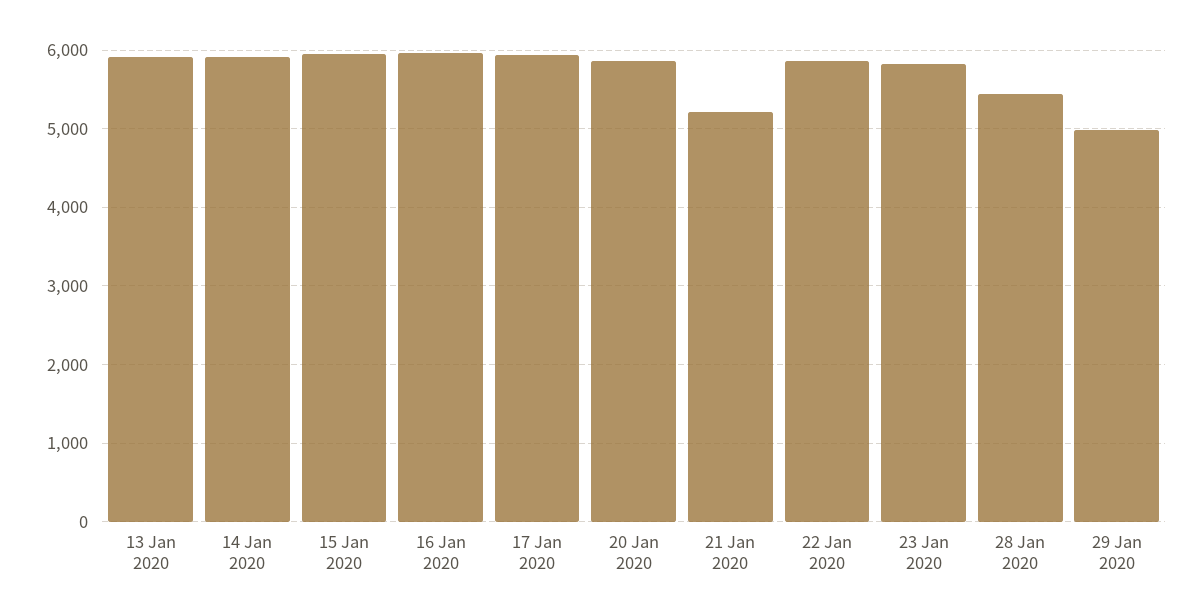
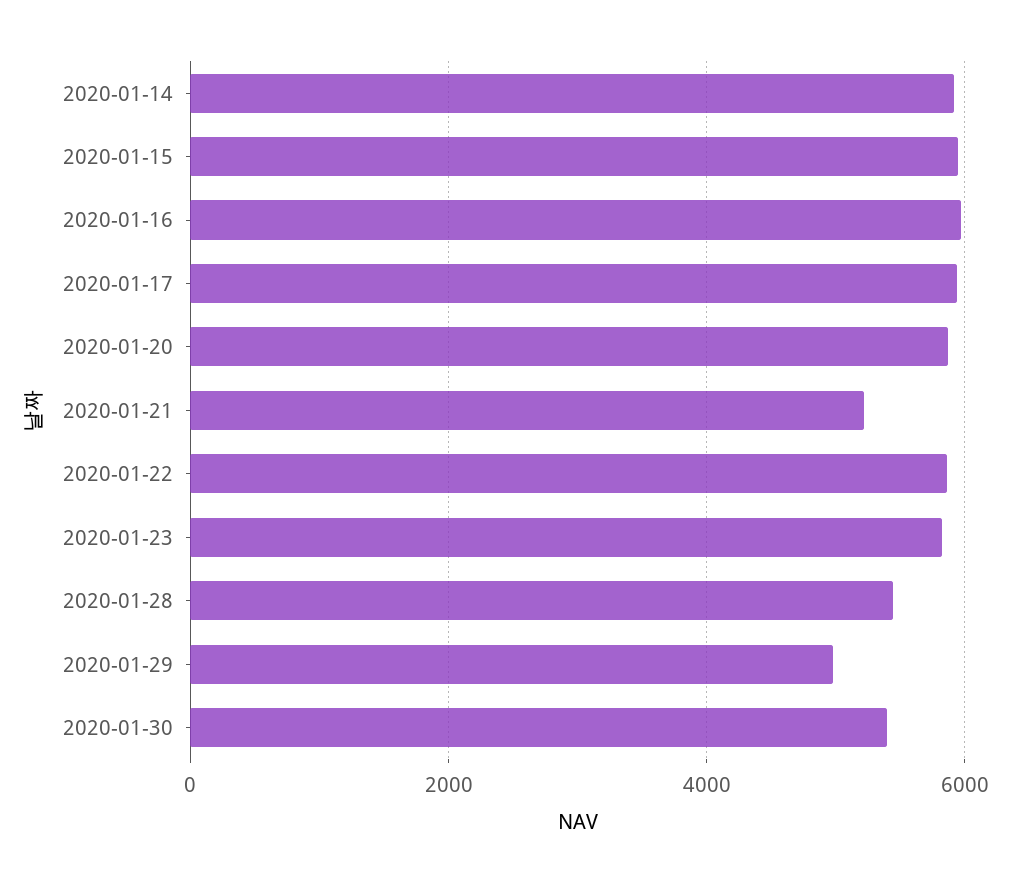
13 Jan 2020: 5900 -> none
2020-01-30: none -> 5400

